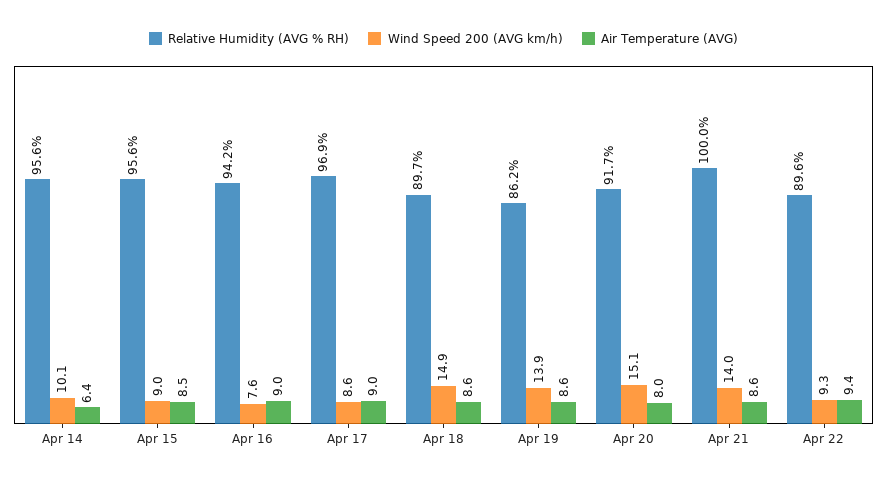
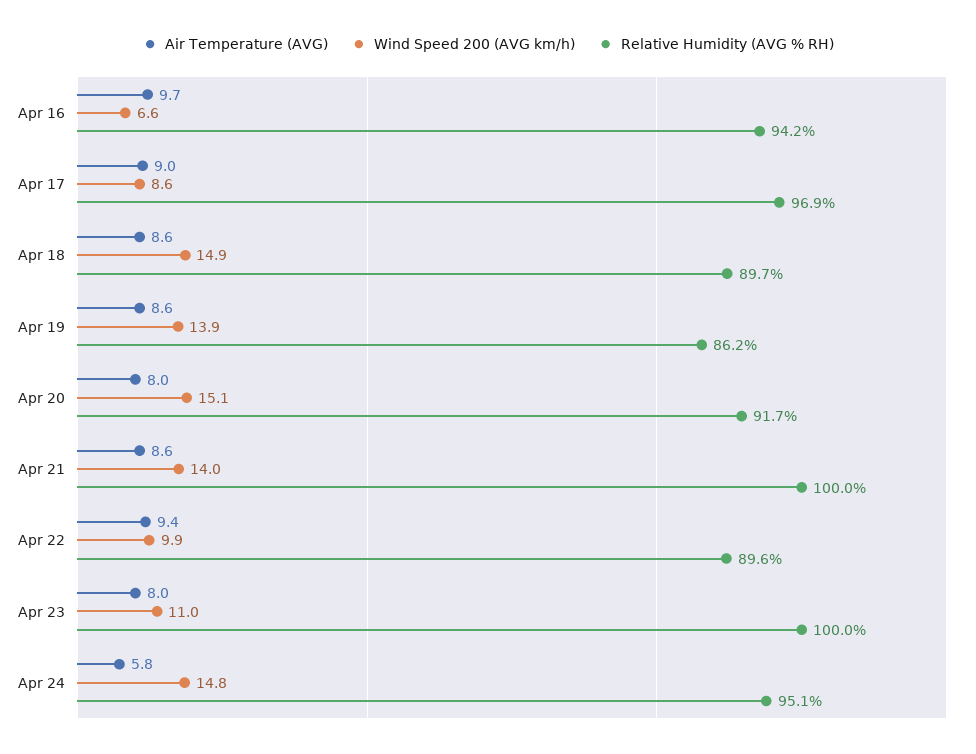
Relative Humidity (AVG % RH), Apr 14: 95.6 -> none
Wind Speed 200 (AVG km/h), Apr 14: 10.1 -> none
Air Temperature (AVG), Apr 14: 6.4 -> none
Relative Humidity (AVG % RH), Apr 15: 95.6 -> none
Wind Speed 200 (AVG km/h), Apr 15: 9 -> none
Air Temperature (AVG), Apr 15: 8.5 -> none
Wind Speed 200 (AVG km/h), Apr 16: 7.6 -> 6.6
Air Temperature (AVG), Apr 16: 9 -> 9.7
Wind Speed 200 (AVG km/h), Apr 22: 9.3 -> 9.9
Air Temperature (AVG), Apr 23: none -> 8
Wind Speed 200 (AVG km/h), Apr 23: none -> 11
Relative Humidity (AVG % RH), Apr 23: none -> 100
Air Temperature (AVG), Apr 24: none -> 5.8
Wind Speed 200 (AVG km/h), Apr 24: none -> 14.8
Relative Humidity (AVG % RH), Apr 24: none -> 95.1

